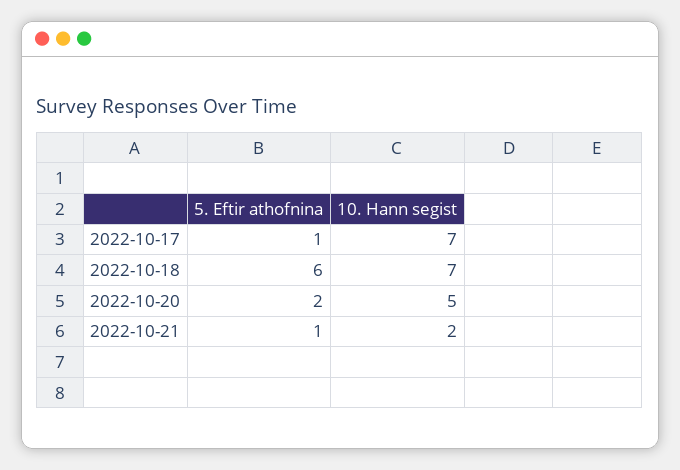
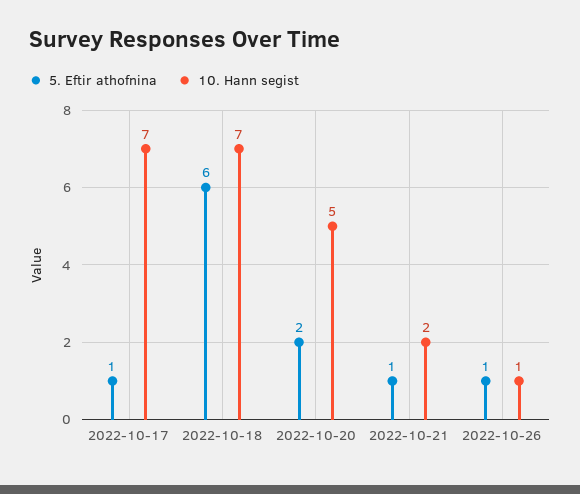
5. Eftir athofnina, 2022-10-26: none -> 1
10. Hann segist, 2022-10-26: none -> 1

